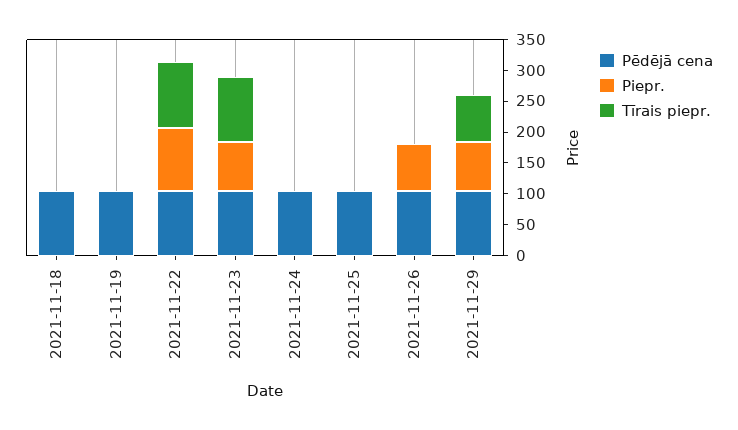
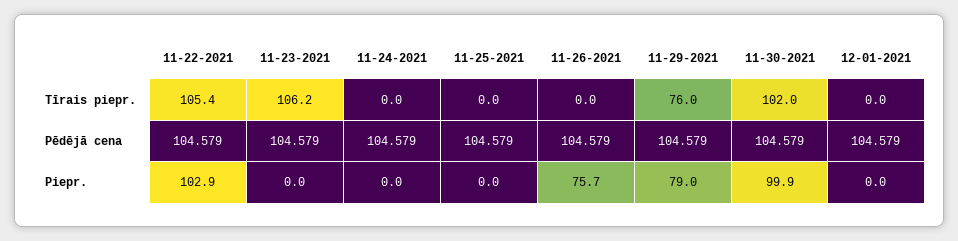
Pēdējā cena, 2021-11-18: 100 -> none
Piepr., 2021-11-18: 0 -> none
Tīrais piepr., 2021-11-18: 0 -> none
Pēdējā cena, 2021-11-19: 100 -> none
Piepr., 2021-11-19: 0 -> none
Tīrais piepr., 2021-11-19: 0 -> none
Piepr., 2021-11-23: 75 -> 0
Tīrais piepr., 11-30-2021: none -> 102
Tīrais piepr., 12-01-2021: none -> 0
Pēdējā cena, 11-30-2021: none -> 104.579
Pēdējā cena, 12-01-2021: none -> 104.579
Piepr., 11-30-2021: none -> 99.9
Piepr., 12-01-2021: none -> 0

